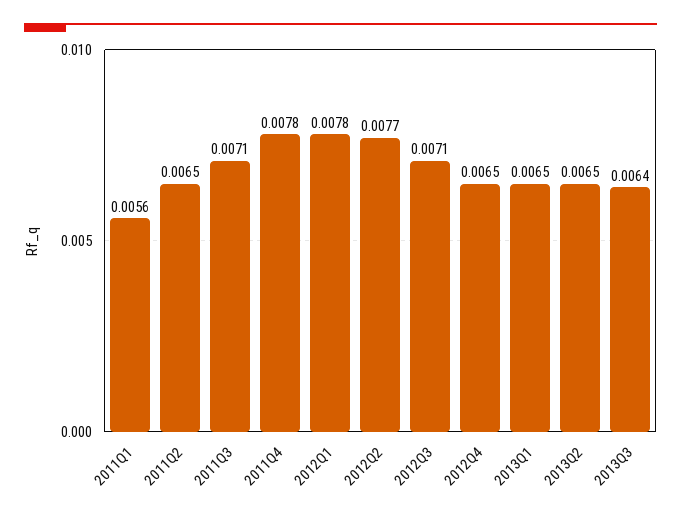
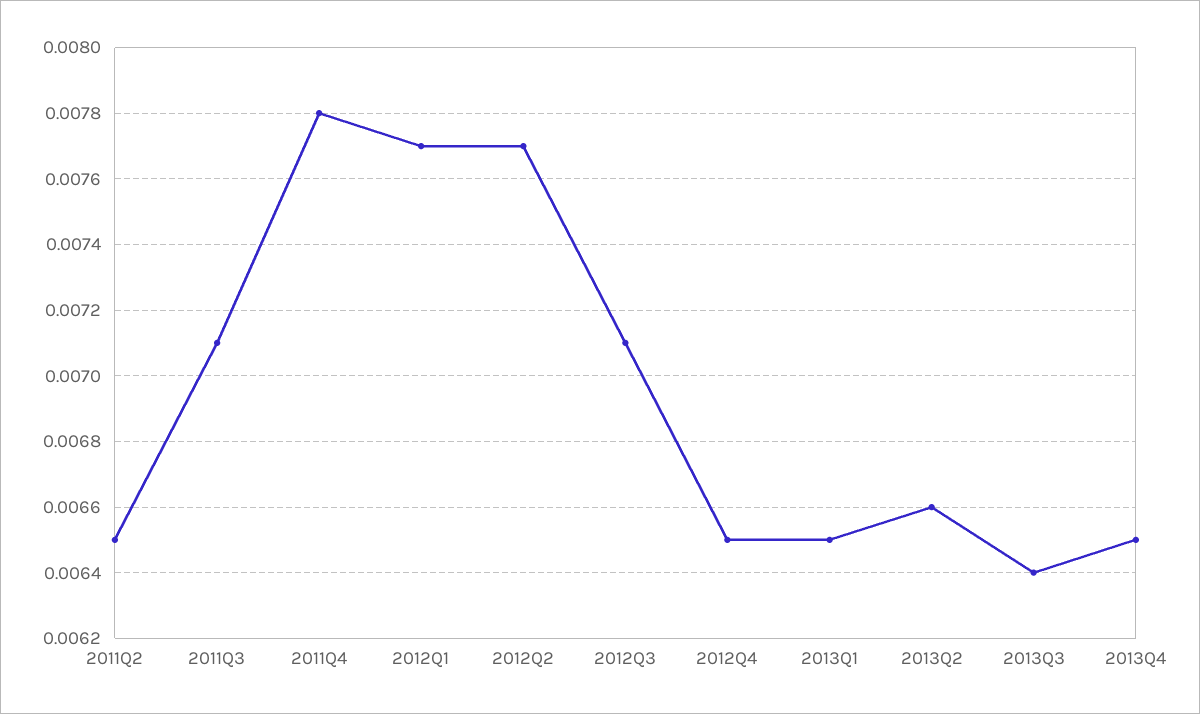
2011Q1: 0.0056 -> none
2012Q1: 0.0078 -> 0.0077
2013Q2: 0.0065 -> 0.0066
2013Q4: none -> 0.0065

